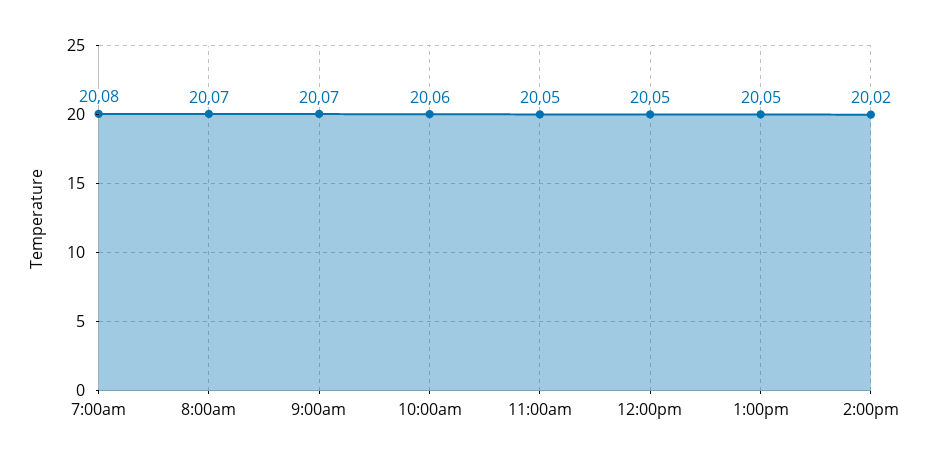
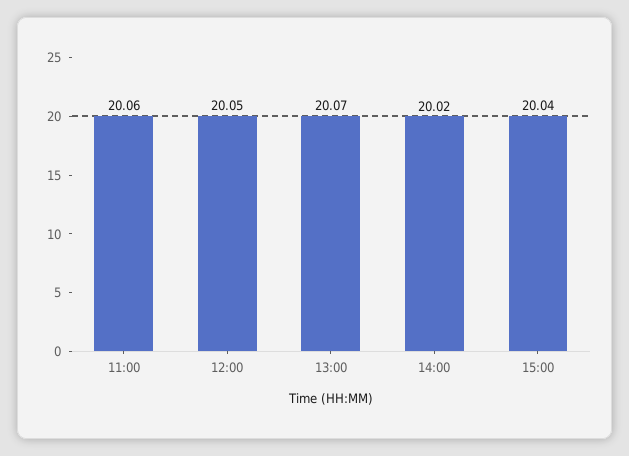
7:00am: 20.08 -> none
8:00am: 20.07 -> none
9:00am: 20.07 -> none
10:00am: 20.06 -> none
11:00am: 20.05 -> 20.06
1:00pm: 20.05 -> 20.07
15:00: none -> 20.04

